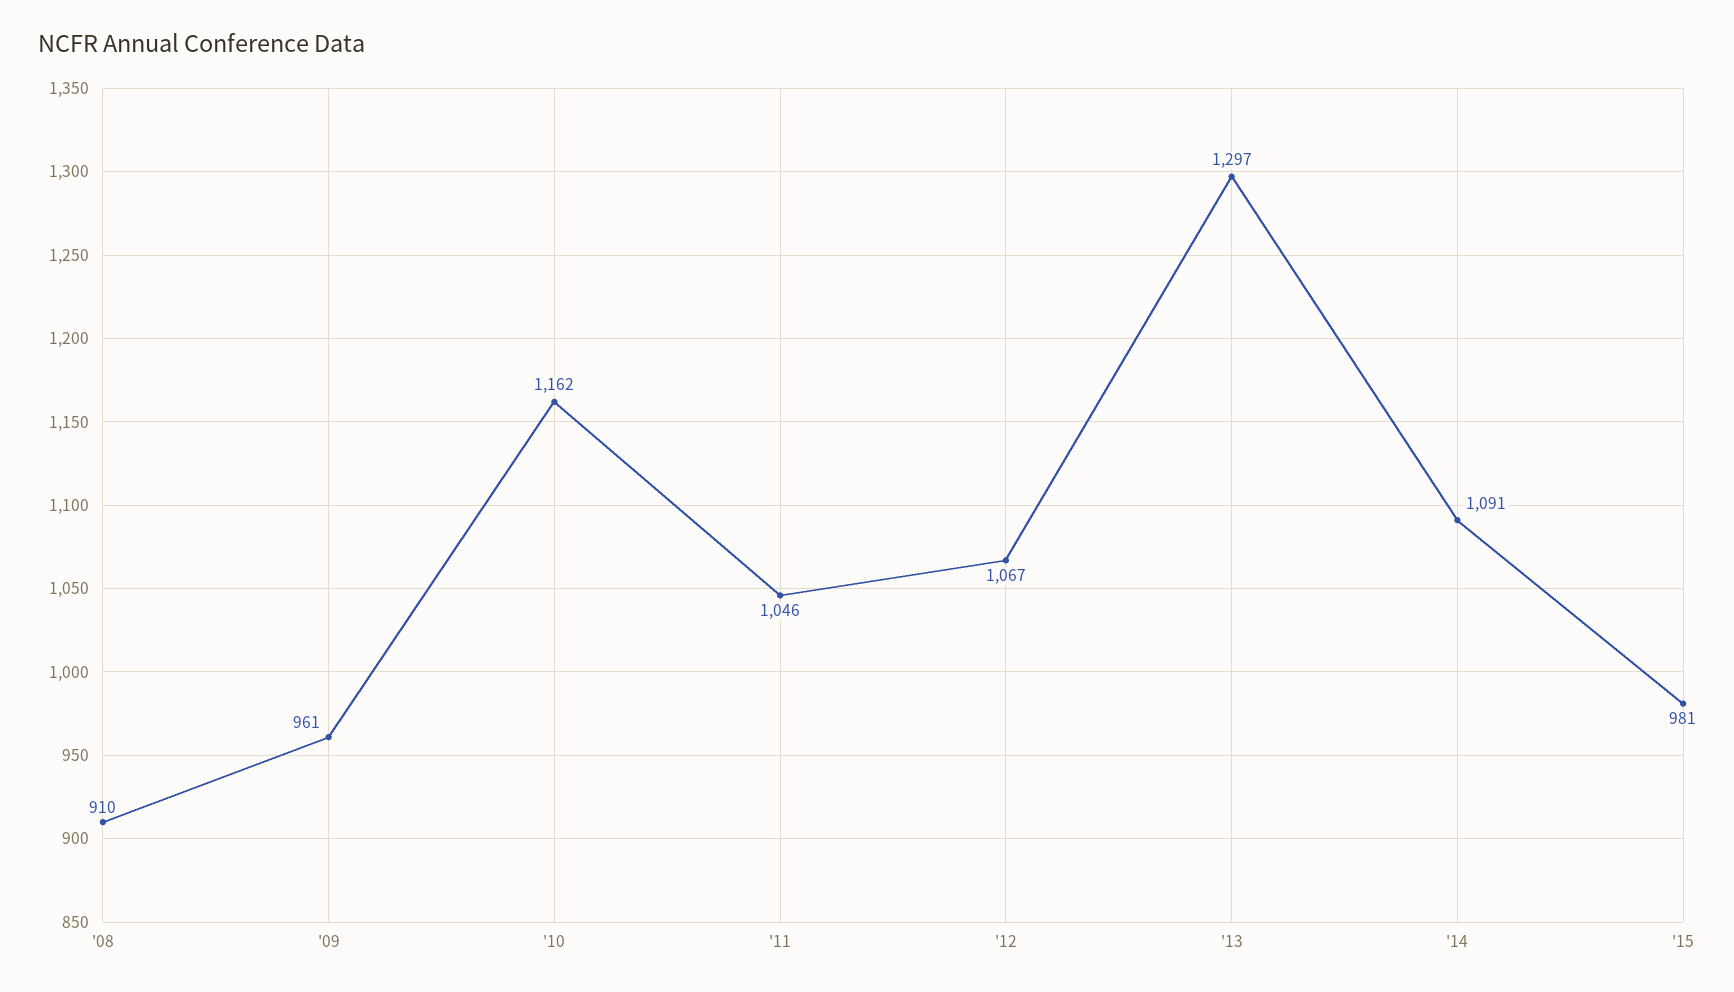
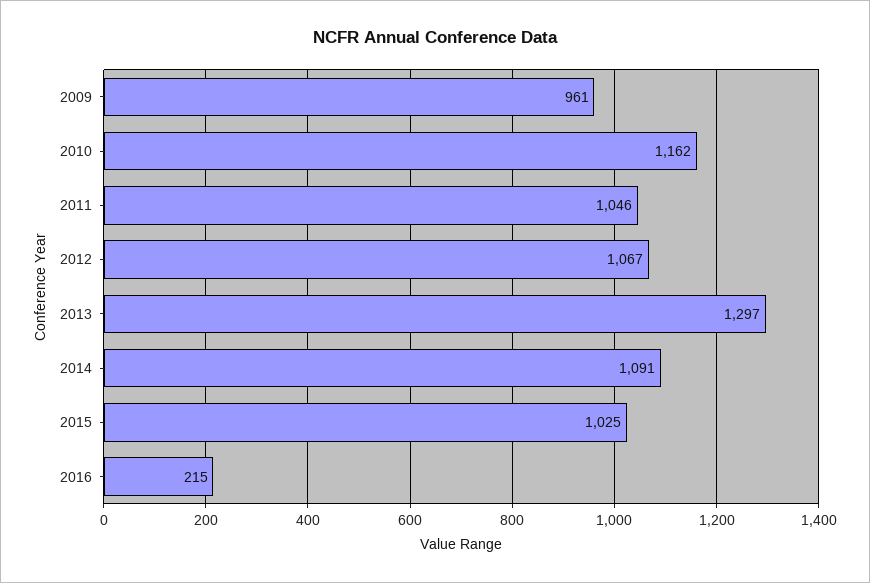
'08: 910 -> none
'15: 981 -> 1025
2016: none -> 215

